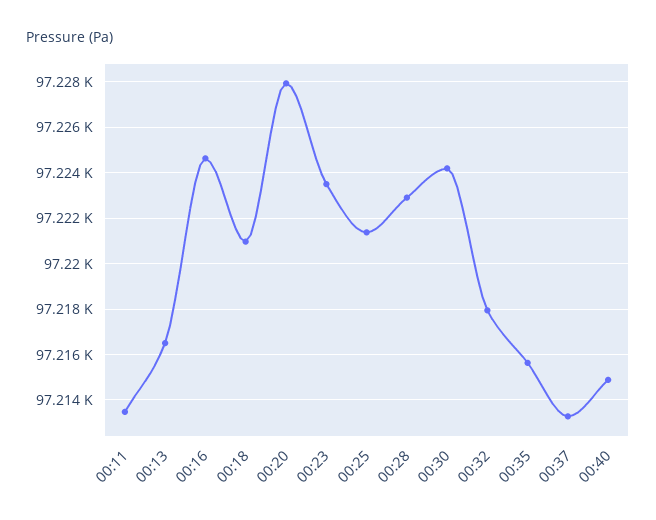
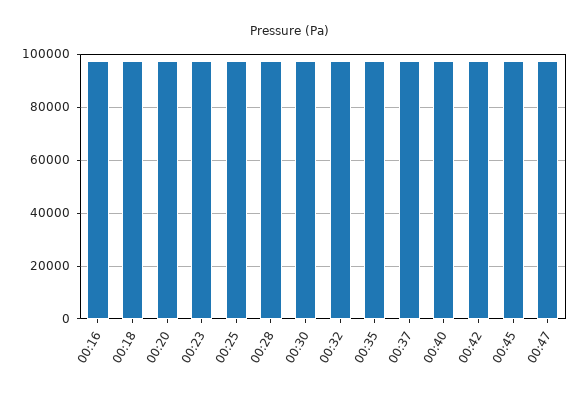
00:11: 97213.5 -> none
00:13: 97216.5 -> none
00:42: none -> 97500
00:45: none -> 97500
00:47: none -> 97500

